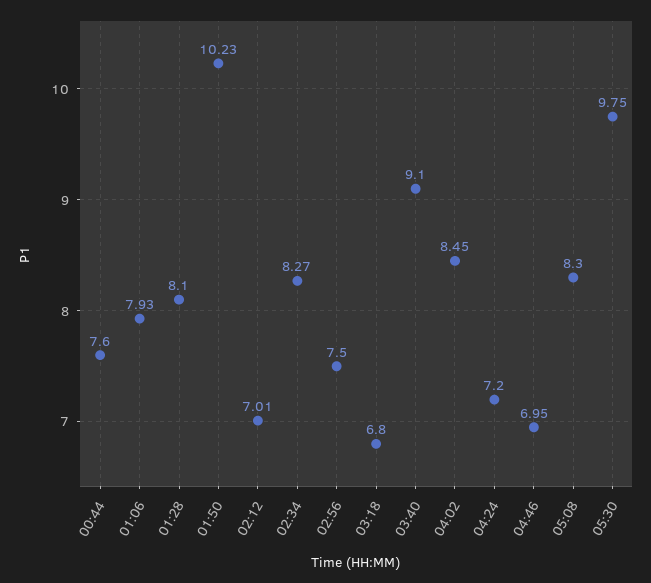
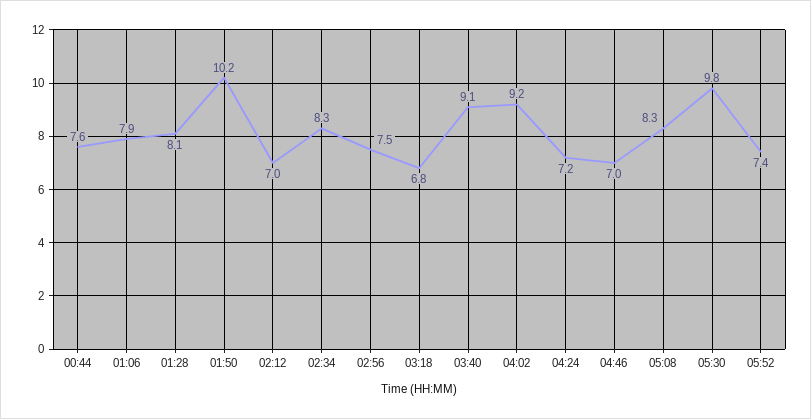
04:02: 8.45 -> 9.2
05:52: none -> 7.4

